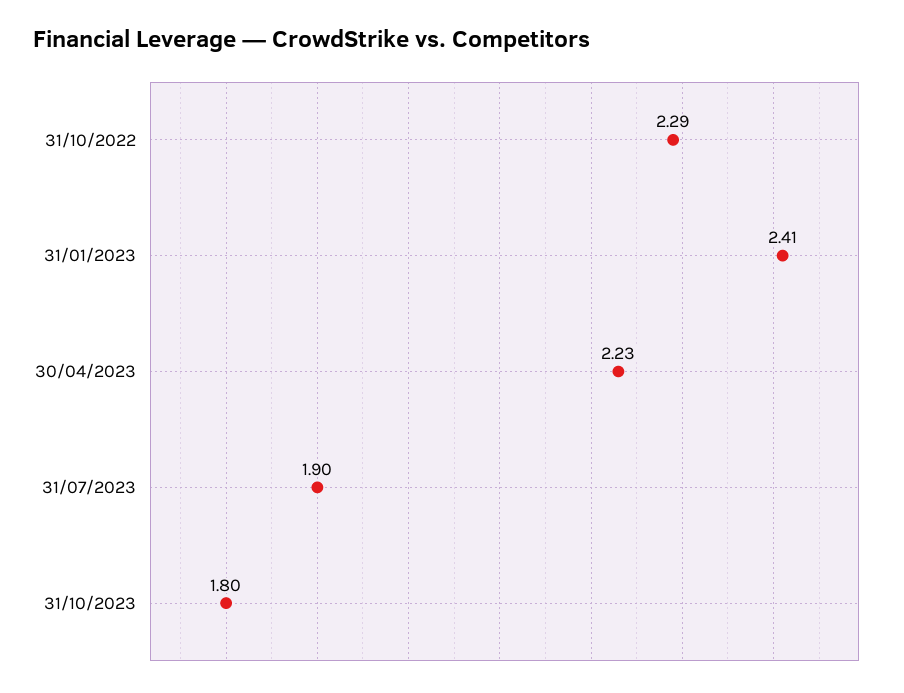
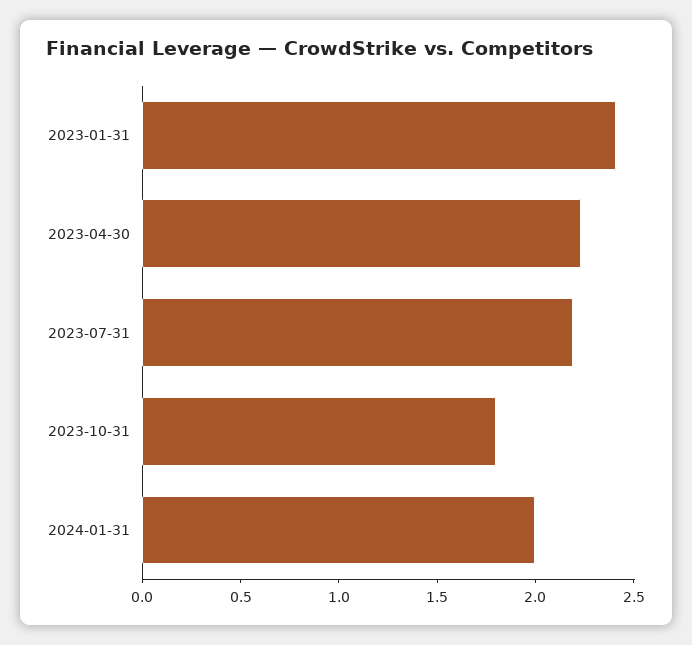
31/10/2022: 2.29 -> none
31/07/2023: 1.9 -> 2.2
2024-01-31: none -> 2

